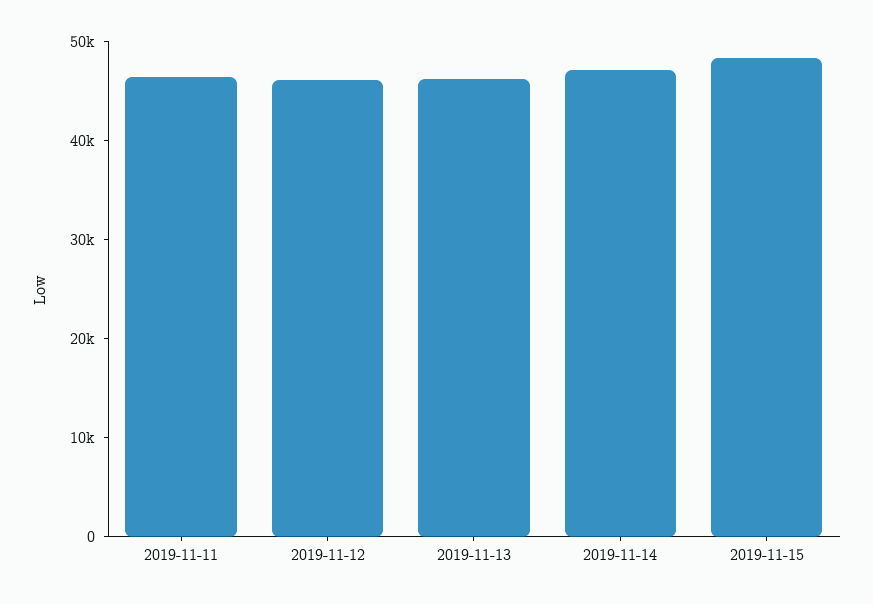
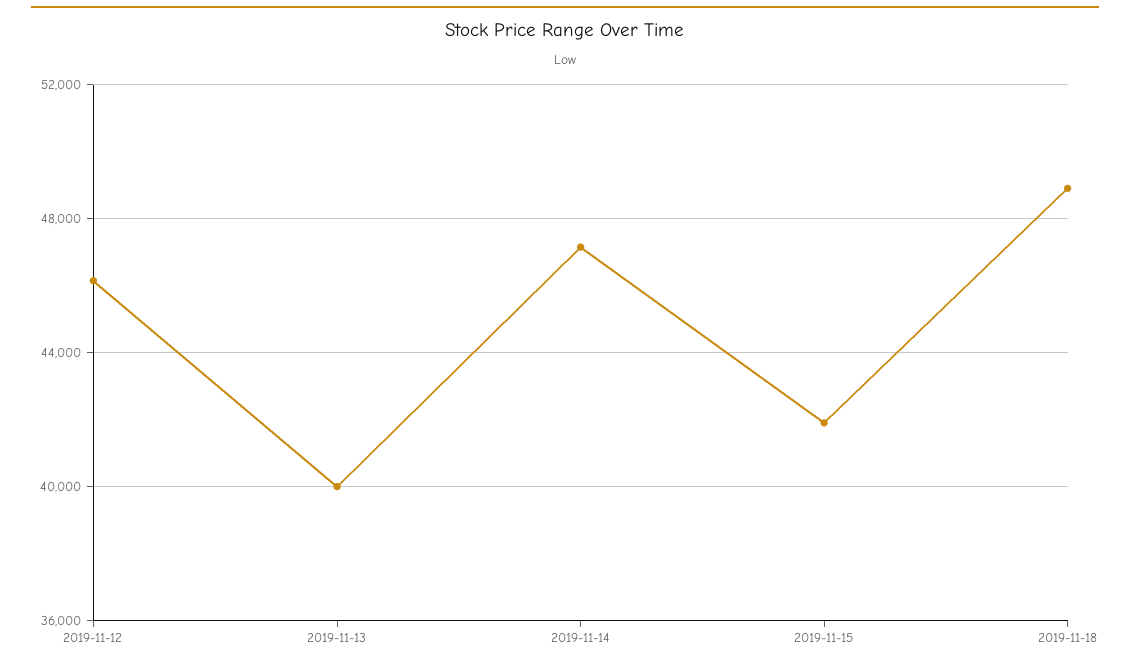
2019-11-11: 46000 -> none
2019-11-13: 46000 -> 40000
2019-11-15: 48000 -> 42000
2019-11-18: none -> 49000

